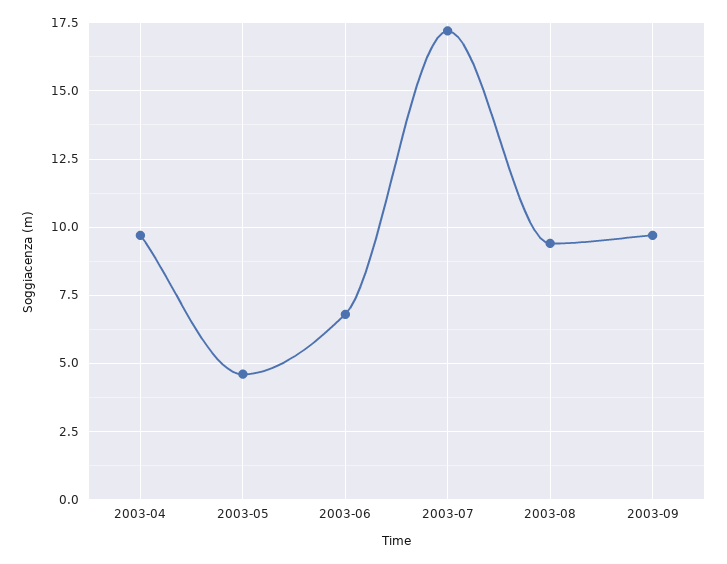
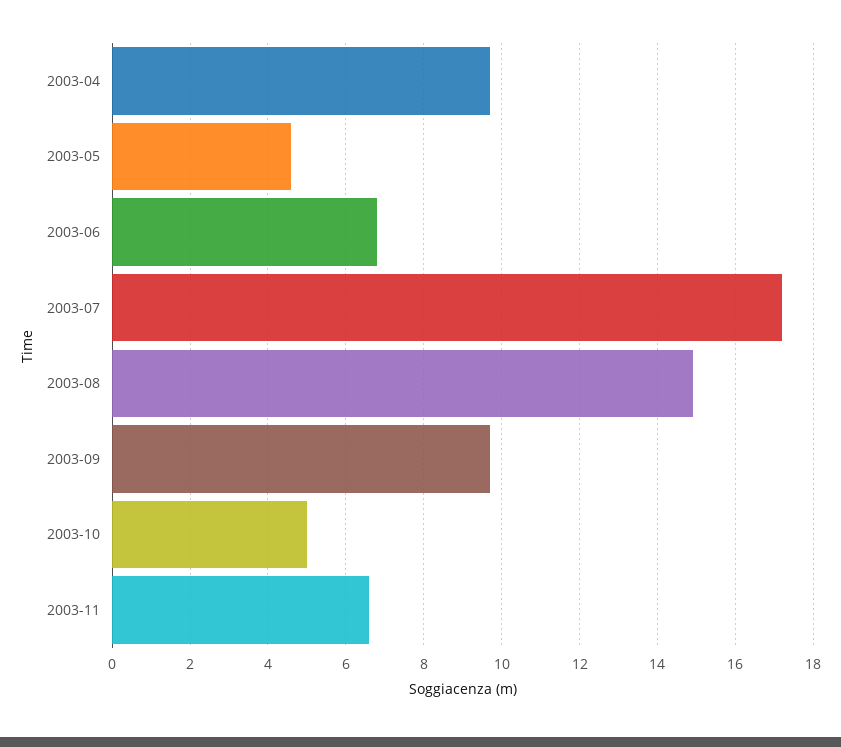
2003-08: 9.5 -> 15
2003-10: none -> 5
2003-11: none -> 6.5

